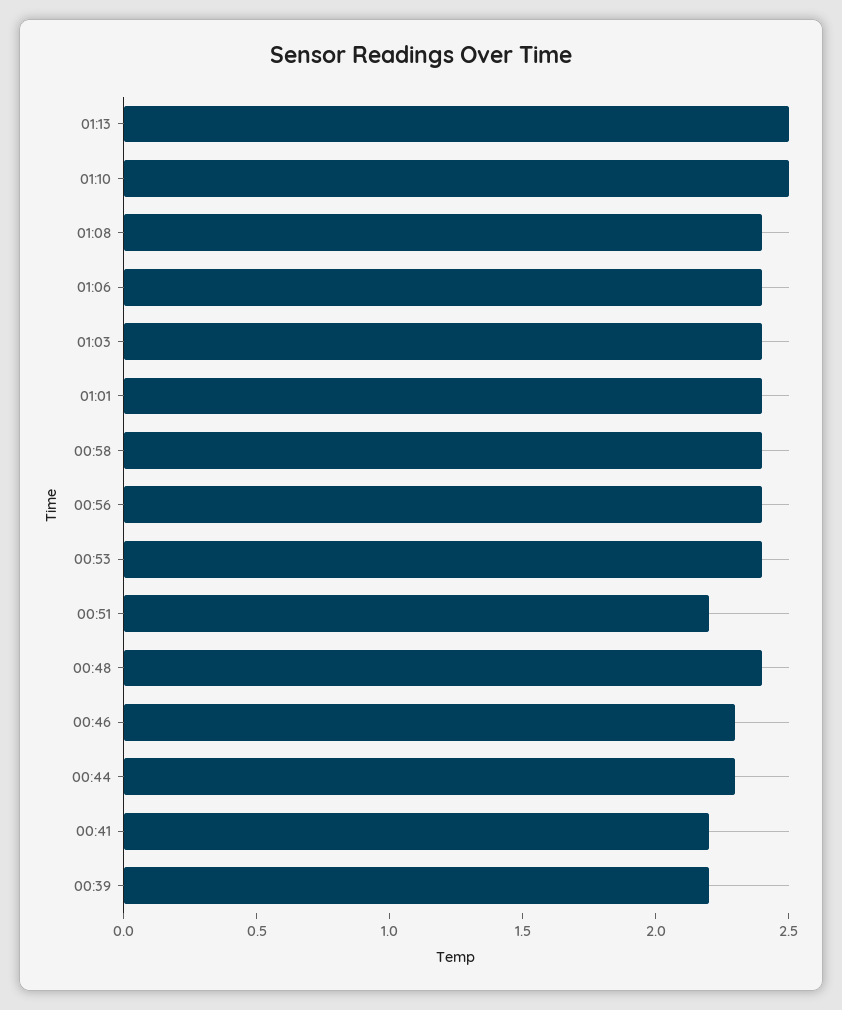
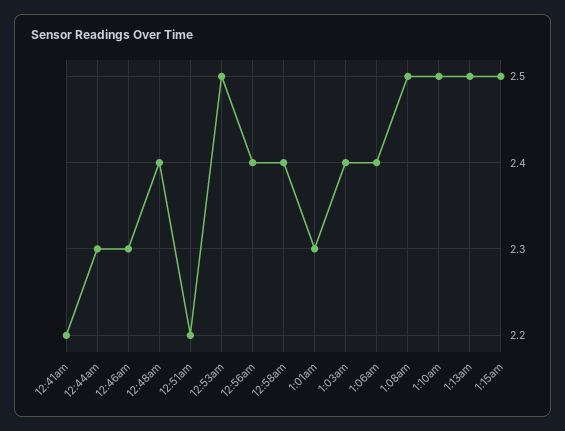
01:08: 2.4 -> 2.5
01:01: 2.4 -> 2.3
00:53: 2.4 -> 2.5
00:39: 2.2 -> none
1:15am: none -> 2.5

